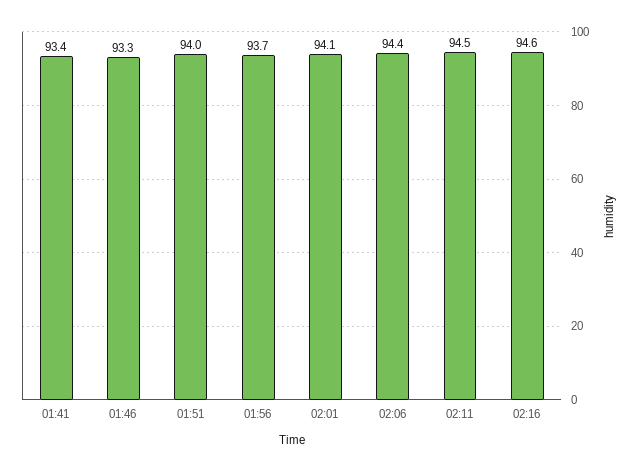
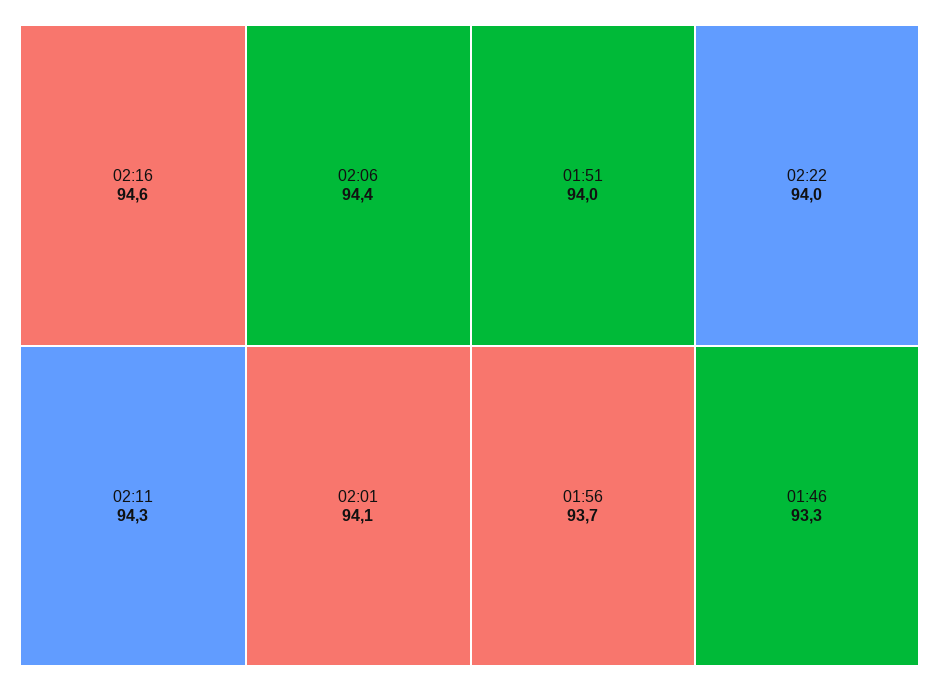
01:41: 93.4 -> none
02:11: 94.5 -> 94.3
02:22: none -> 94

